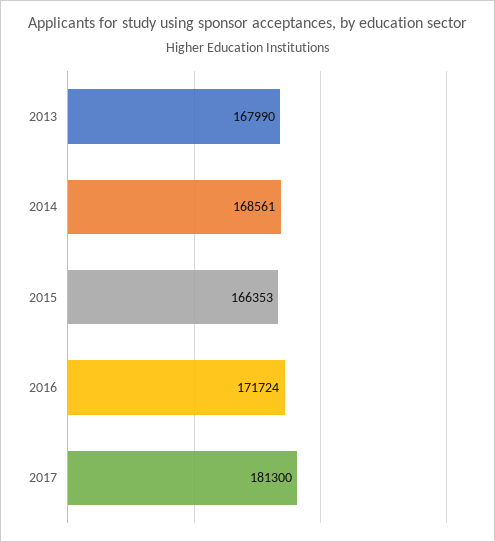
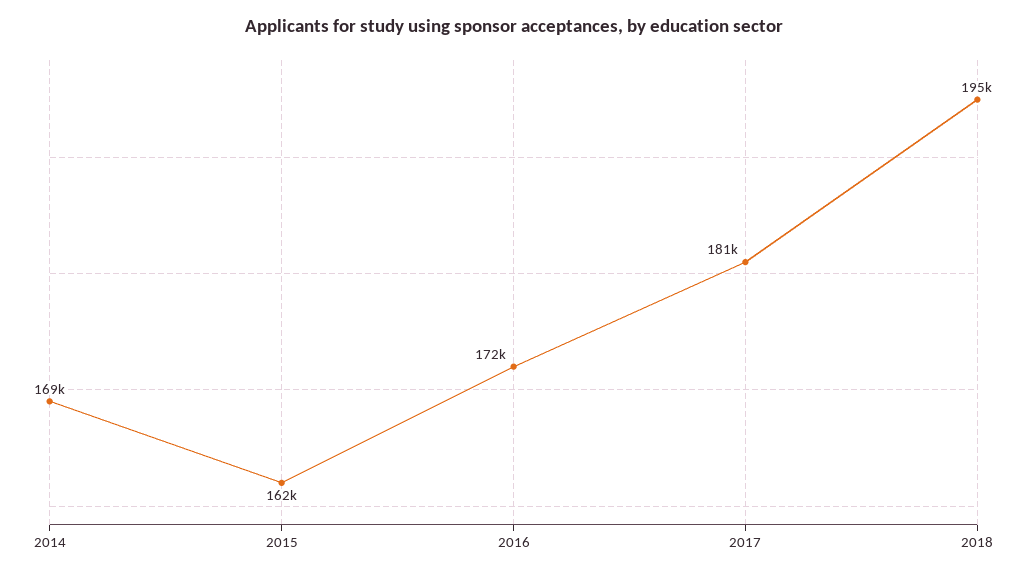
2013: 167990 -> none
2015: 166353 -> 162000
2018: none -> 195000

